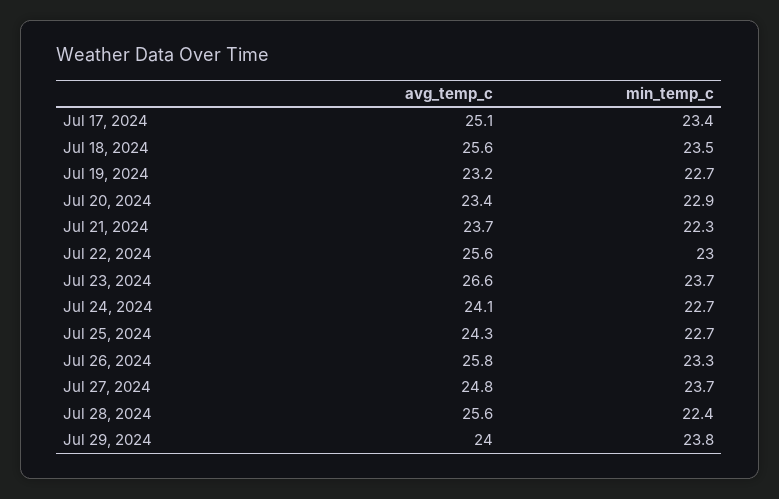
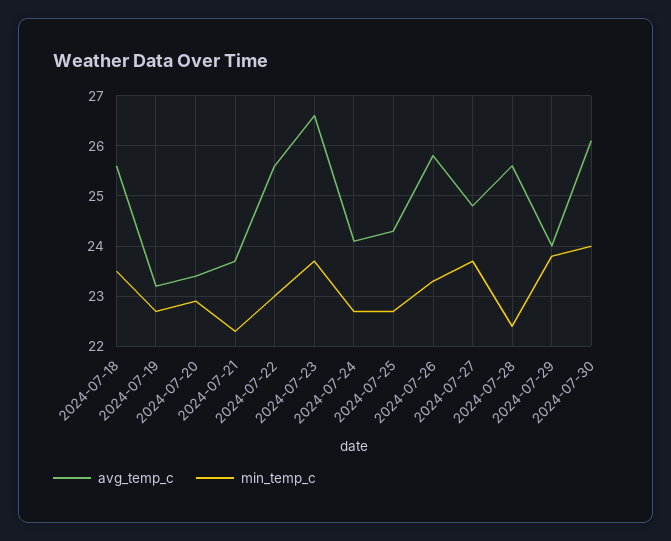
avg_temp_c, Jul 17, 2024: 25.1 -> none
min_temp_c, Jul 17, 2024: 23.4 -> none
avg_temp_c, 2024-07-30: none -> 26
min_temp_c, 2024-07-30: none -> 24

